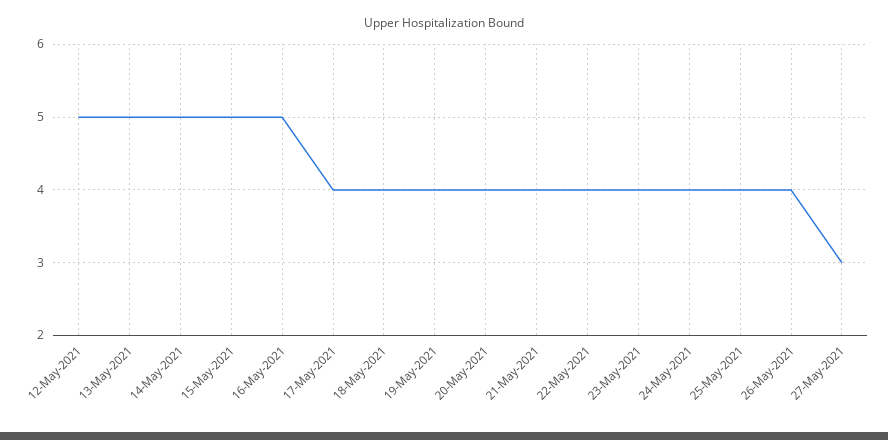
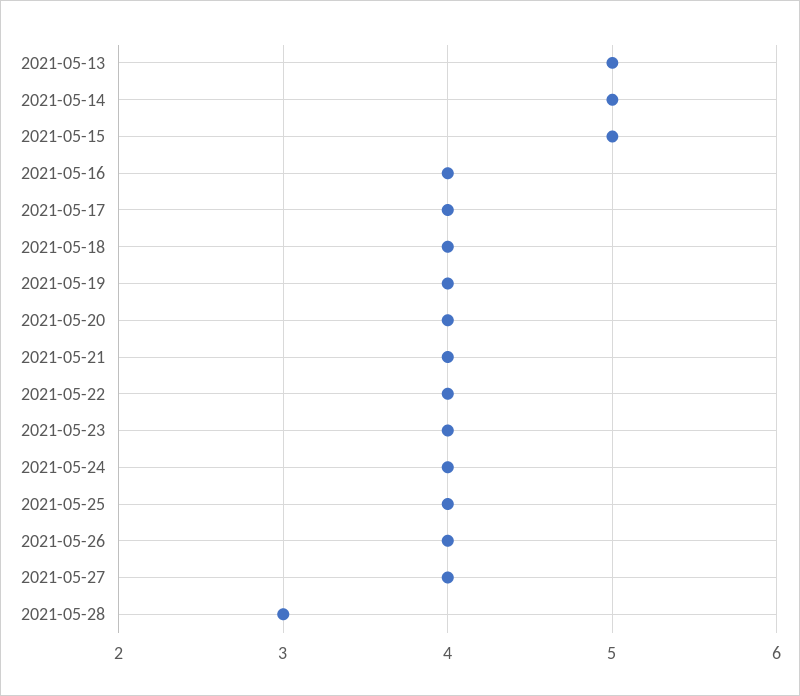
12-May-2021: 5 -> none
16-May-2021: 5 -> 4
27-May-2021: 3 -> 4
2021-05-28: none -> 3

